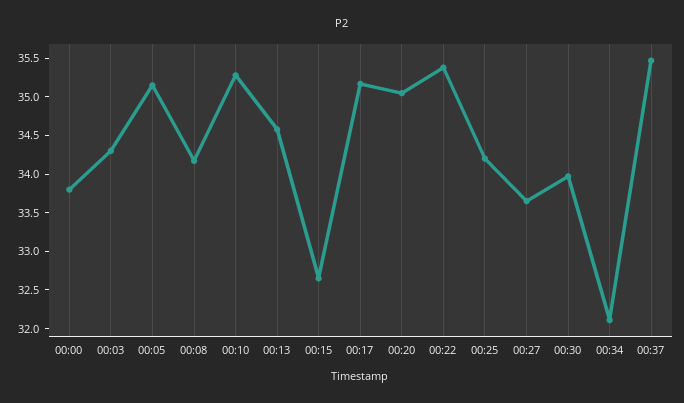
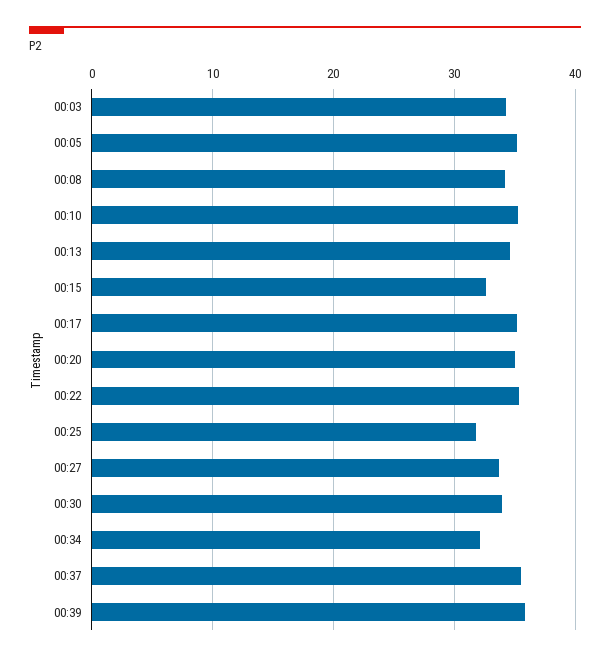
00:00: 33.75 -> none
00:25: 34.25 -> 32
00:39: none -> 36

